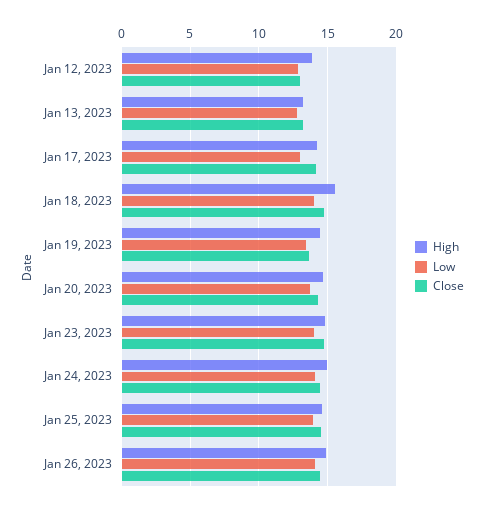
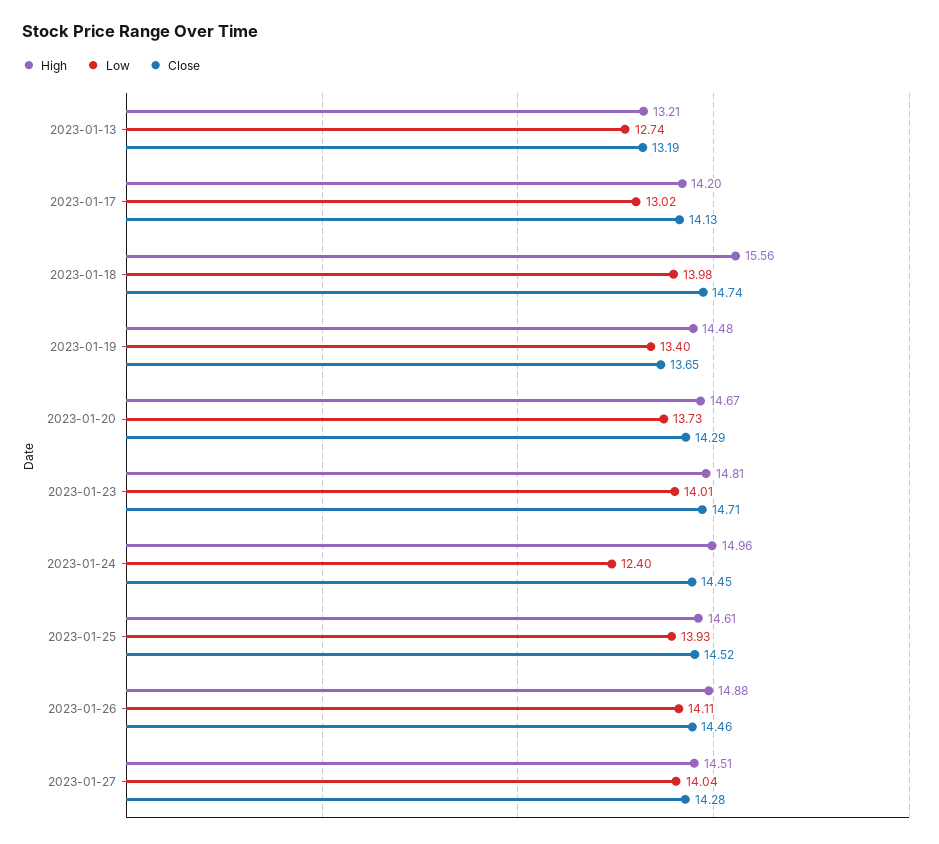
High, Jan 12, 2023: 14 -> none
Low, Jan 12, 2023: 13 -> none
Close, Jan 12, 2023: 13 -> none
Low, Jan 24, 2023: 14 -> 12.4
High, 2023-01-27: none -> 14.51
Low, 2023-01-27: none -> 14.04
Close, 2023-01-27: none -> 14.28

